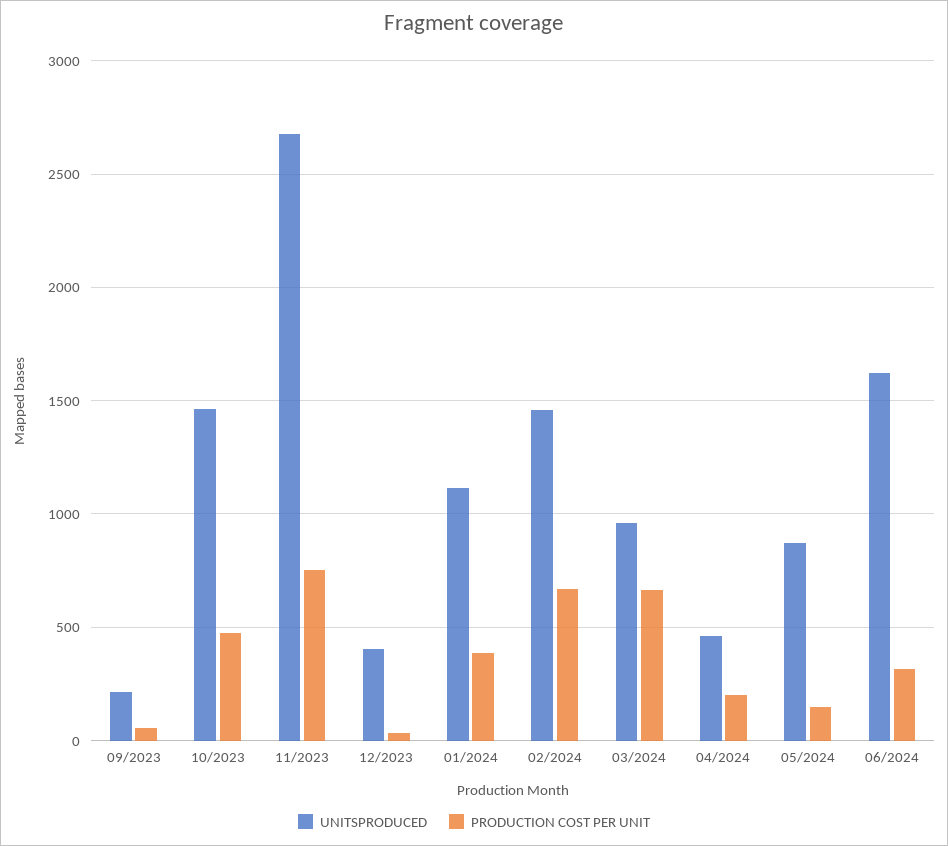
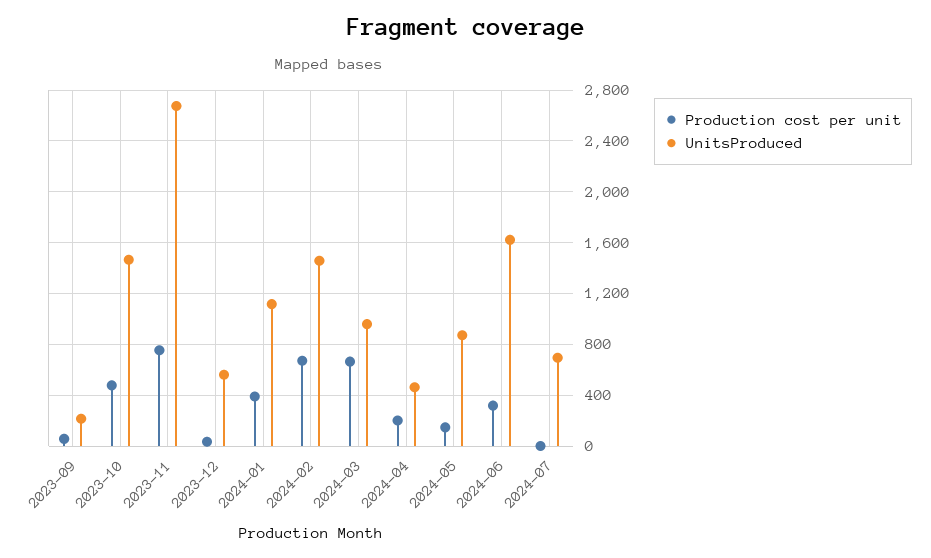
UNITSPRODUCED, 12/2023: 400 -> 550
PRODUCTION COST PER UNIT, 2024-07: none -> 0
UNITSPRODUCED, 2024-07: none -> 700

